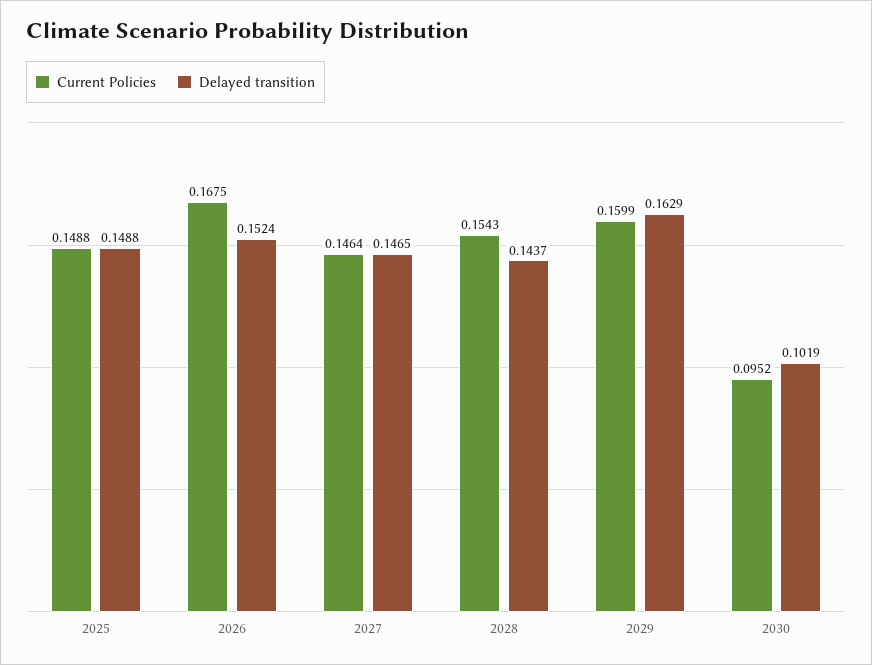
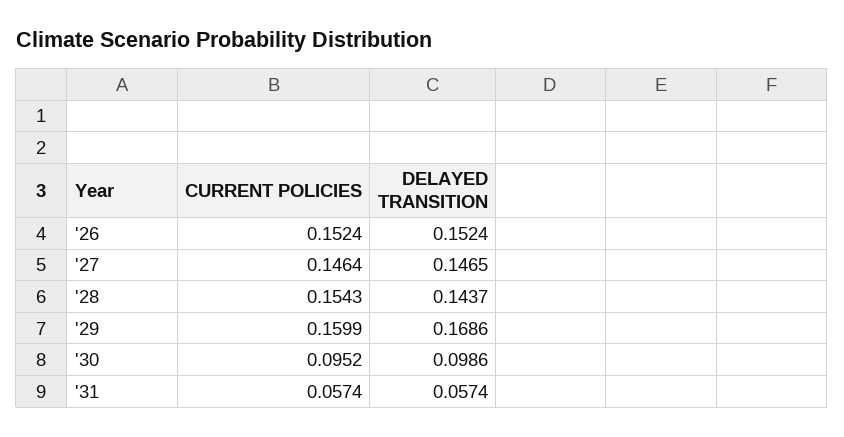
Current Policies, 2025: 0.1488 -> none
Delayed transition, 2025: 0.1488 -> none
Current Policies, 2026: 0.1675 -> 0.1524
Delayed transition, 2029: 0.1629 -> 0.1686
Delayed transition, 2030: 0.1019 -> 0.0986
Current Policies, '31: none -> 0.0574
Delayed transition, '31: none -> 0.0574

